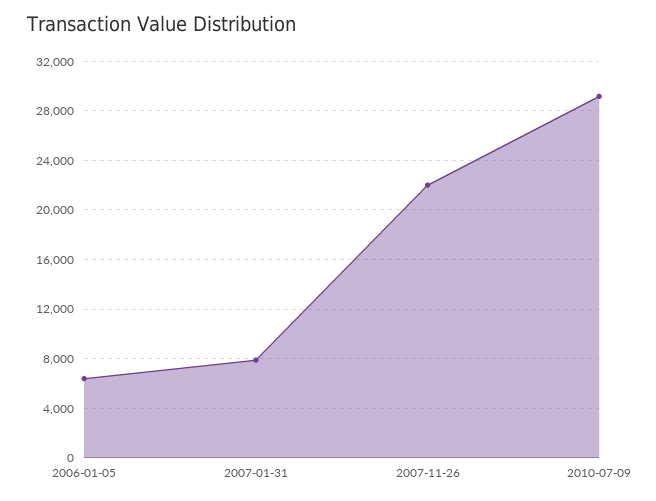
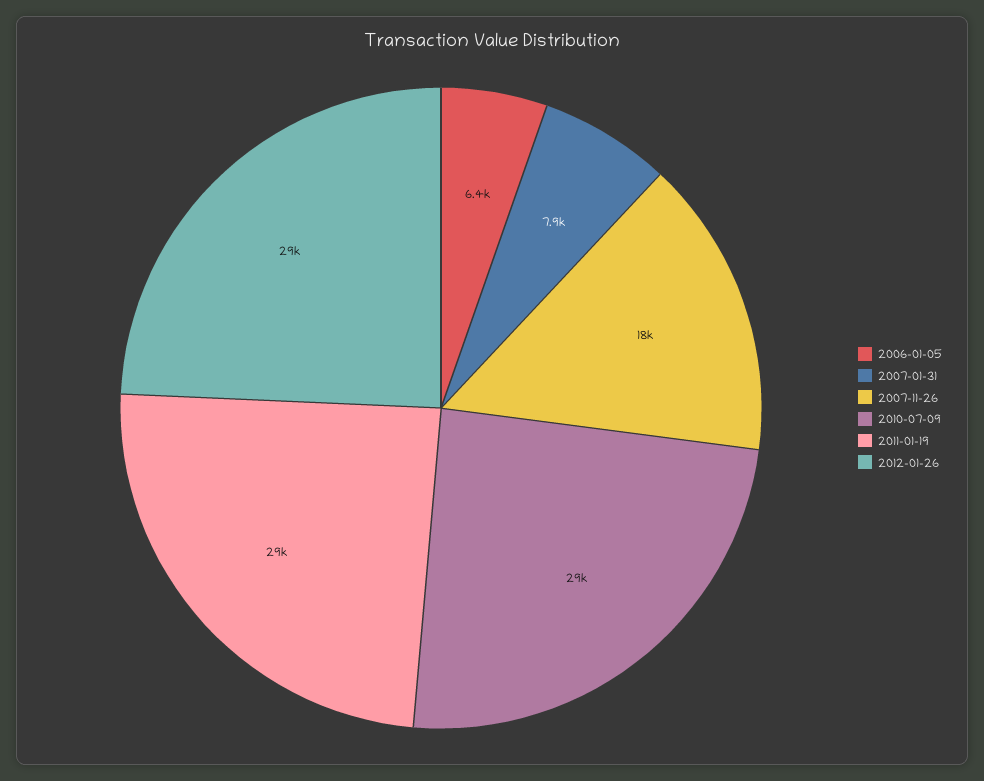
2007-11-26: 22000 -> 18000
2011-01-19: none -> 29000
2012-01-26: none -> 29000

